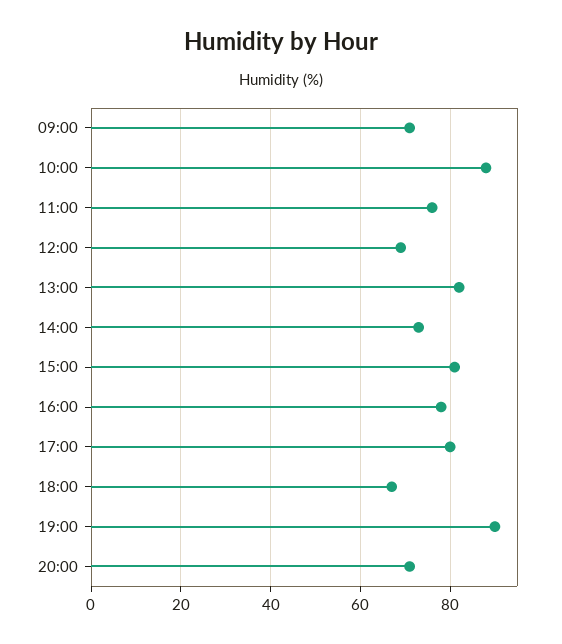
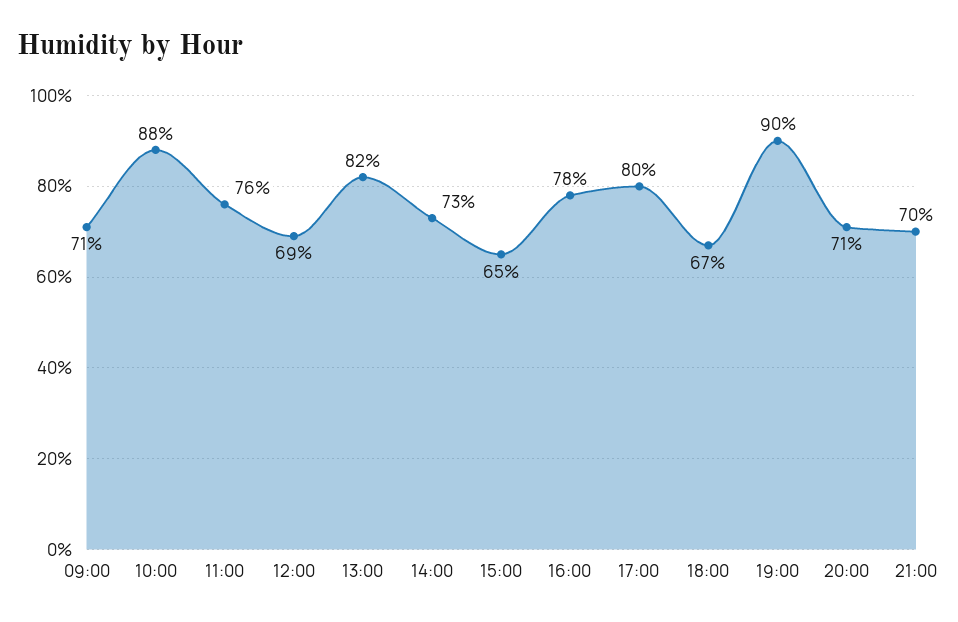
15:00: 80 -> 65
21:00: none -> 70

